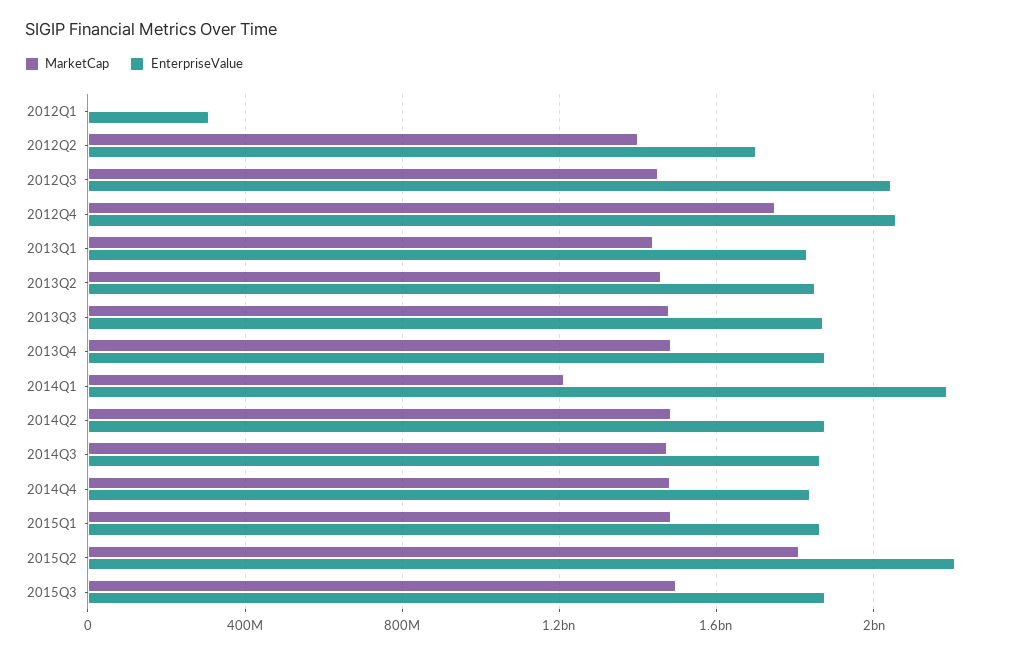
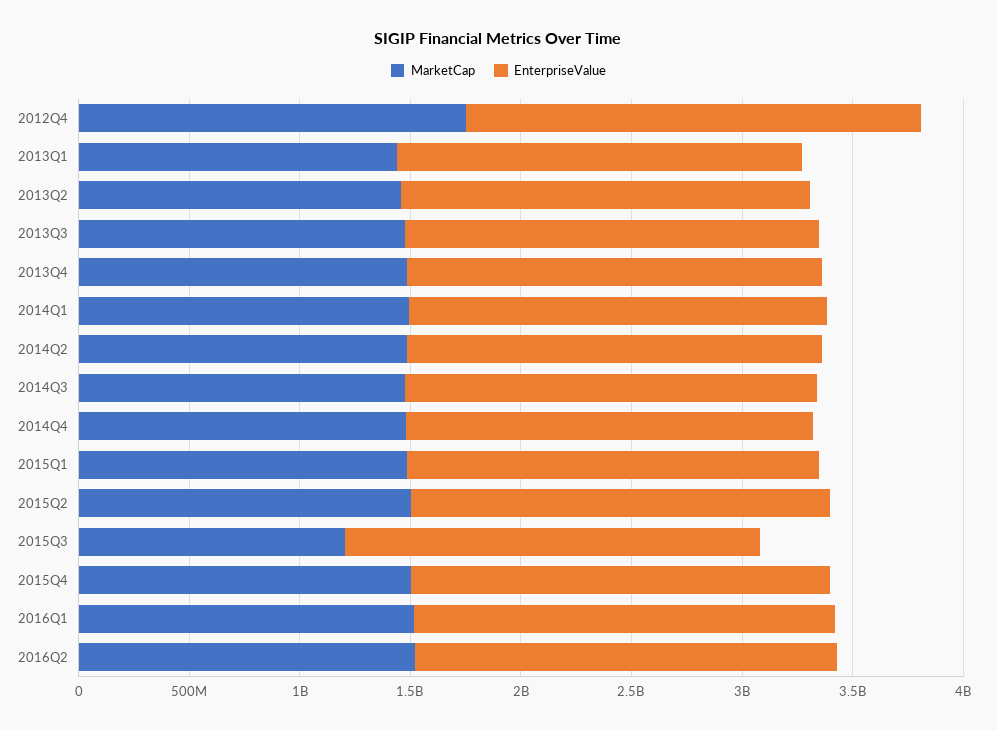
MarketCap, 2012Q1: 0 -> none
EnterpriseValue, 2012Q1: 300000000 -> none
MarketCap, 2012Q2: 1400000000 -> none
EnterpriseValue, 2012Q2: 1700000000 -> none
MarketCap, 2012Q3: 1450000000 -> none
EnterpriseValue, 2012Q3: 2050000000 -> none
MarketCap, 2014Q1: 1200000000 -> 1500000000
EnterpriseValue, 2014Q1: 2200000000 -> 1900000000
MarketCap, 2015Q2: 1800000000 -> 1500000000
EnterpriseValue, 2015Q2: 2200000000 -> 1900000000
MarketCap, 2015Q3: 1500000000 -> 1200000000
MarketCap, 2015Q4: none -> 1500000000
EnterpriseValue, 2015Q4: none -> 1900000000
MarketCap, 2016Q1: none -> 1500000000
EnterpriseValue, 2016Q1: none -> 1900000000
MarketCap, 2016Q2: none -> 1500000000
EnterpriseValue, 2016Q2: none -> 1900000000

